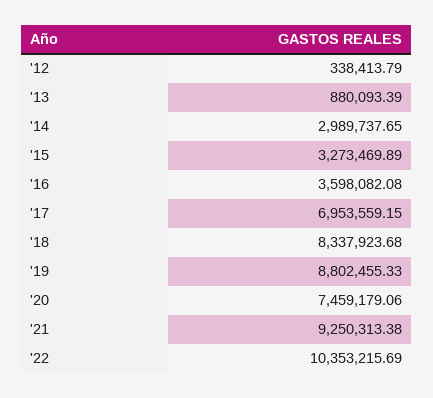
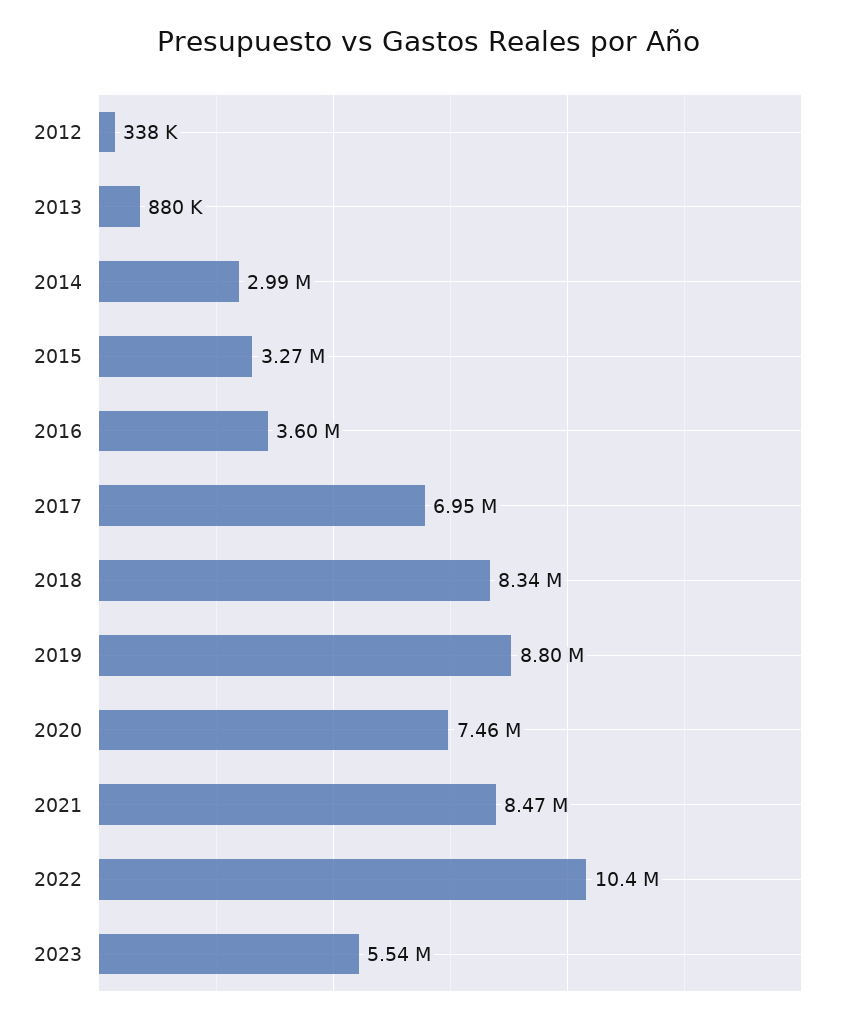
'21: 9250313.38 -> 8470000
2023: none -> 5540000

